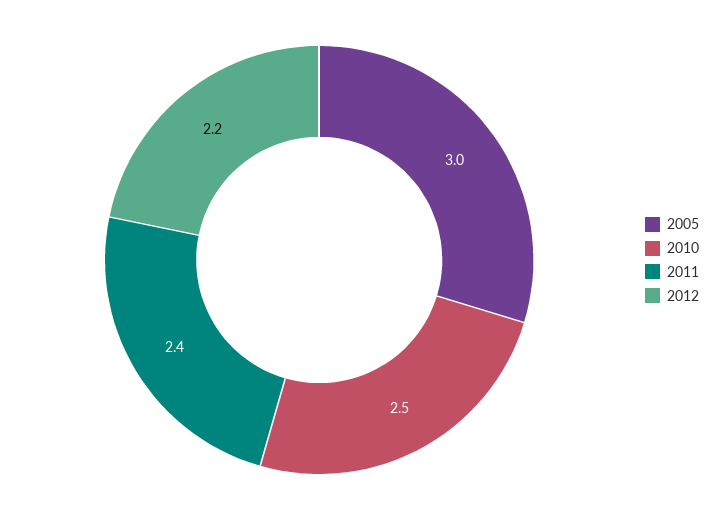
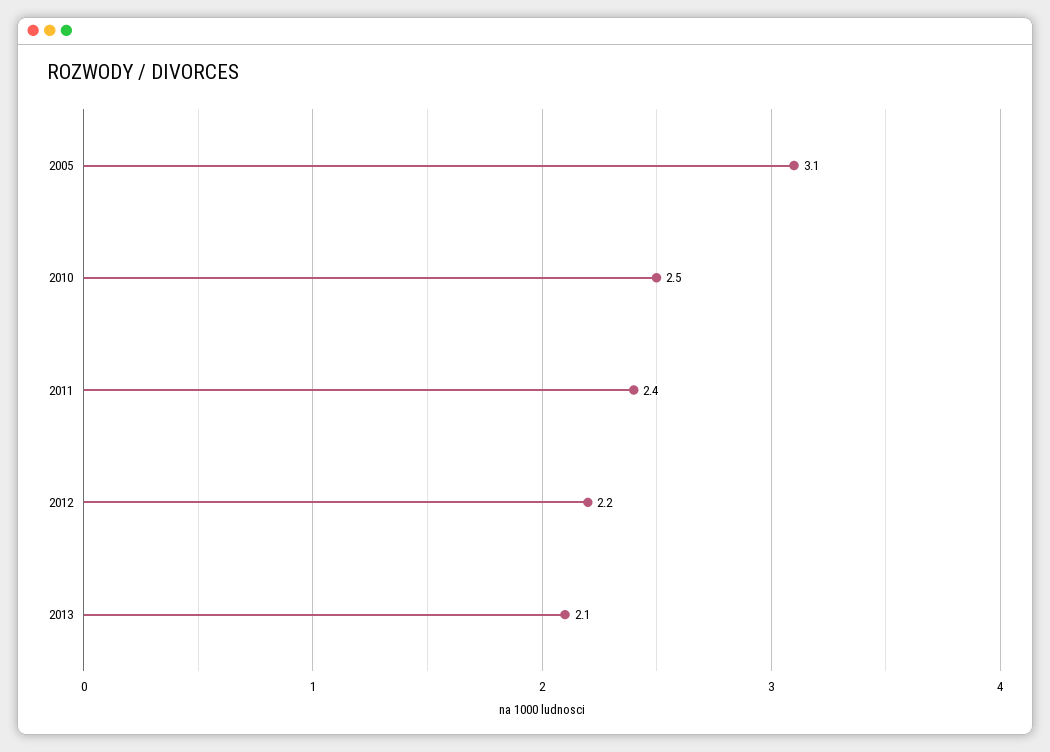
2005: 3 -> 3.1
2013: none -> 2.1

